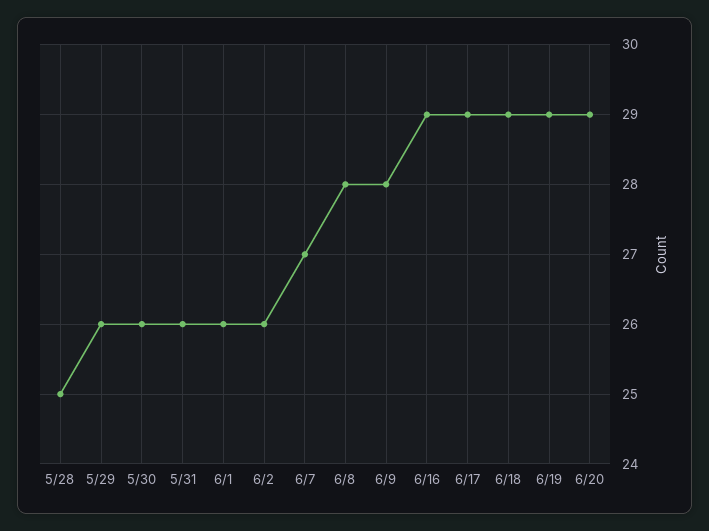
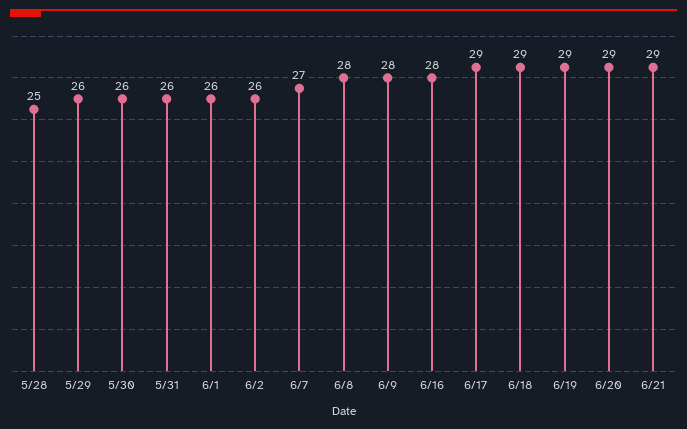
6/16: 29 -> 28
6/21: none -> 29

